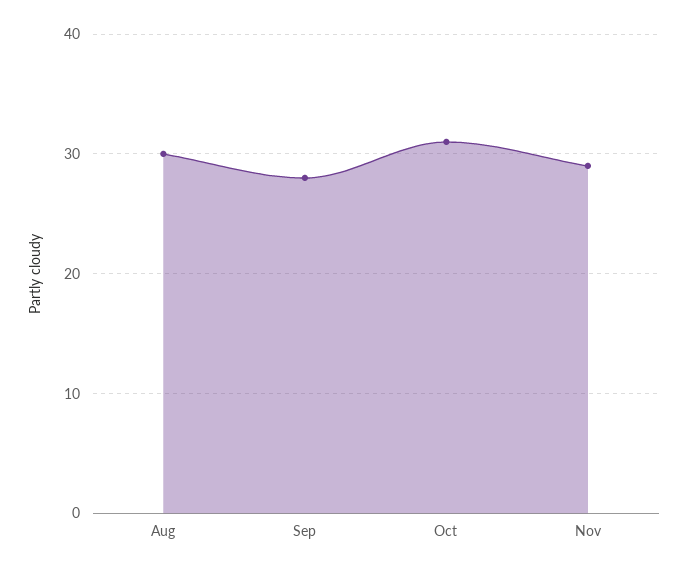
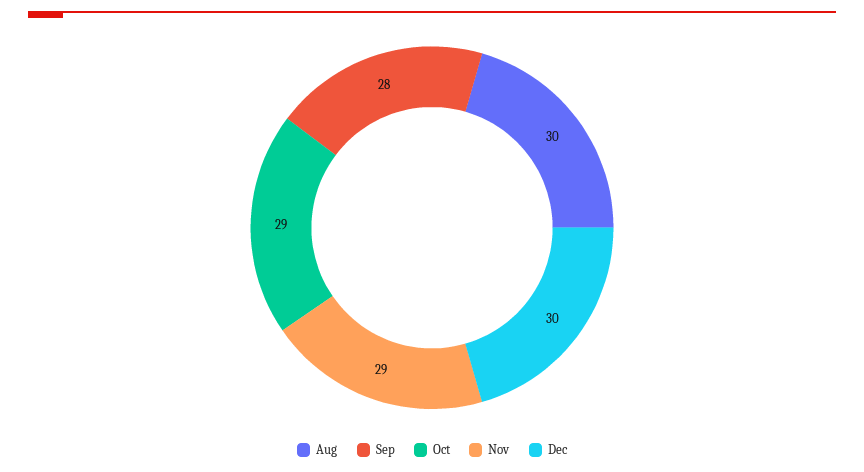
Oct: 31 -> 29
Dec: none -> 30

